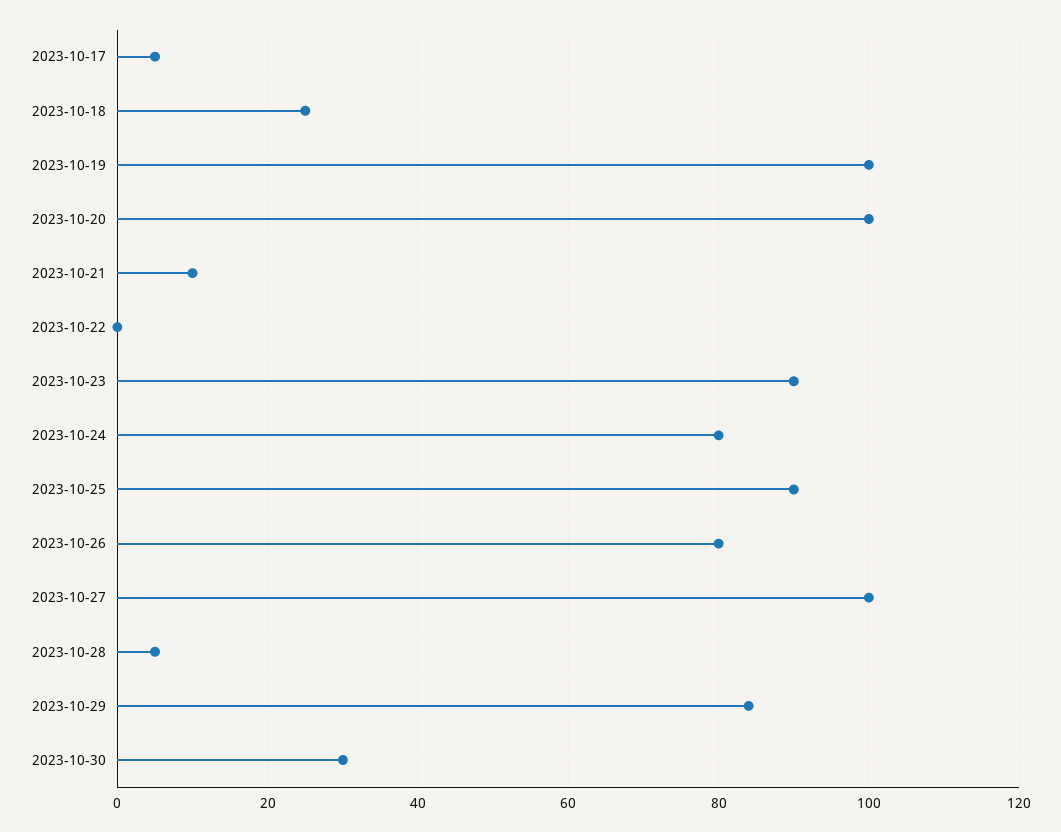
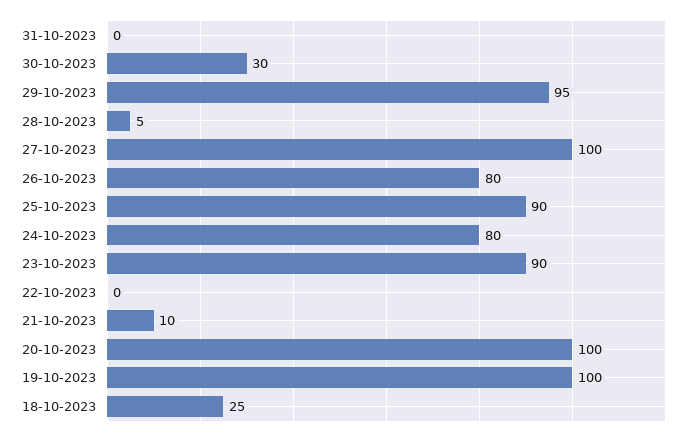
2023-10-17: 5 -> none
2023-10-29: 85 -> 95
31-10-2023: none -> 0

